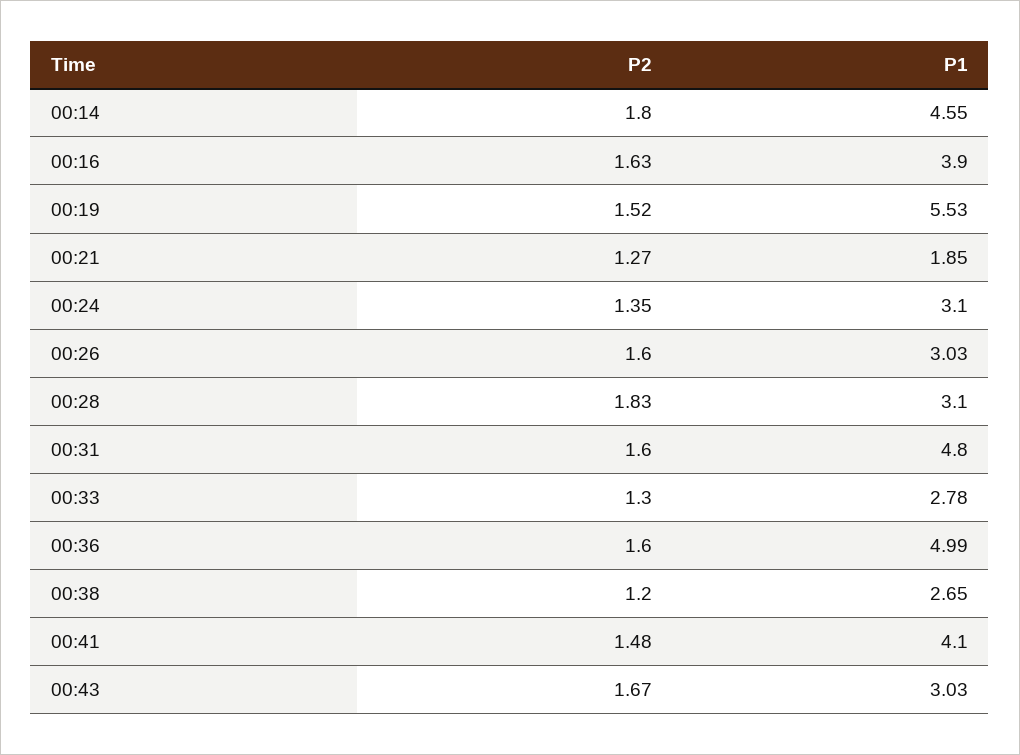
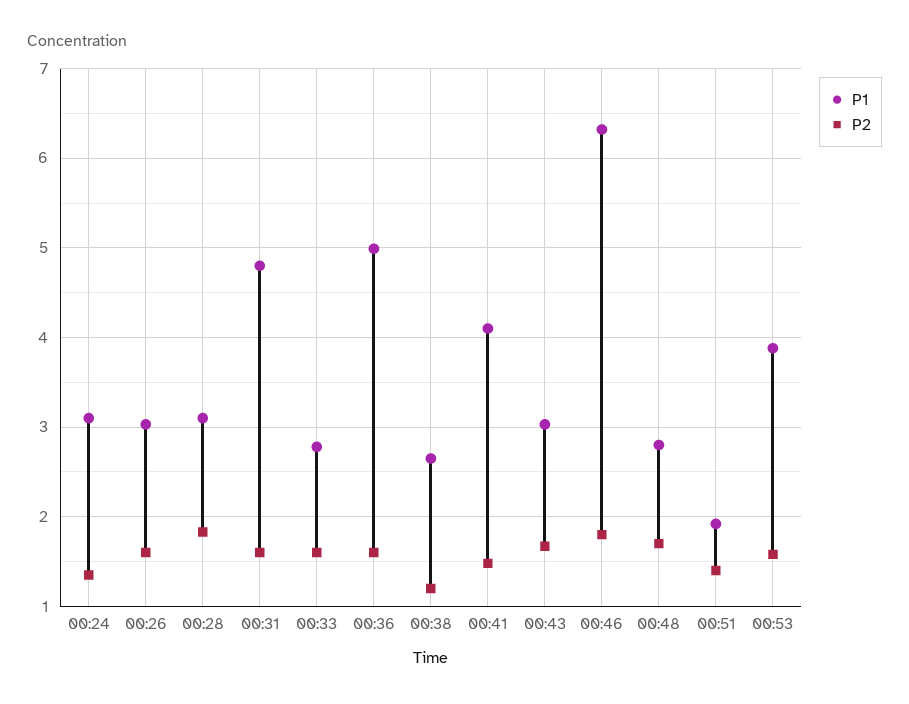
P2, 00:14: 1.8 -> none
P1, 00:14: 4.55 -> none
P2, 00:16: 1.63 -> none
P1, 00:16: 3.9 -> none
P2, 00:19: 1.52 -> none
P1, 00:19: 5.53 -> none
P2, 00:21: 1.27 -> none
P1, 00:21: 1.85 -> none
P2, 00:33: 1.3 -> 1.6
P1, 00:46: none -> 6.3
P2, 00:46: none -> 1.8
P1, 00:48: none -> 2.8
P2, 00:48: none -> 1.7
P1, 00:51: none -> 1.9
P2, 00:51: none -> 1.4
P1, 00:53: none -> 3.9
P2, 00:53: none -> 1.6

